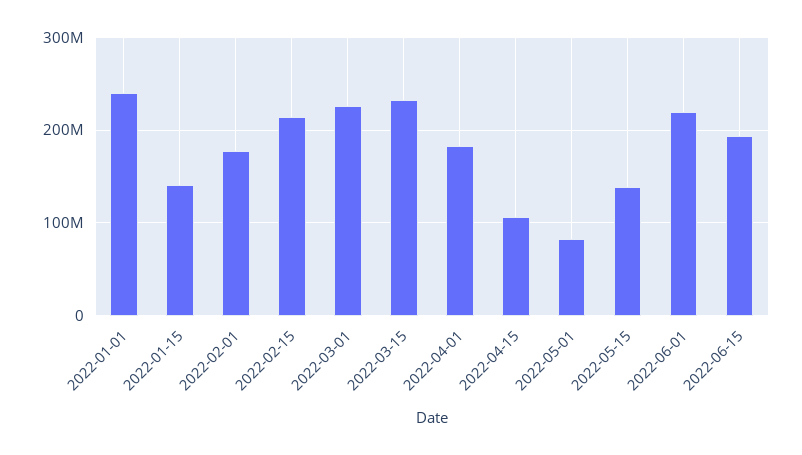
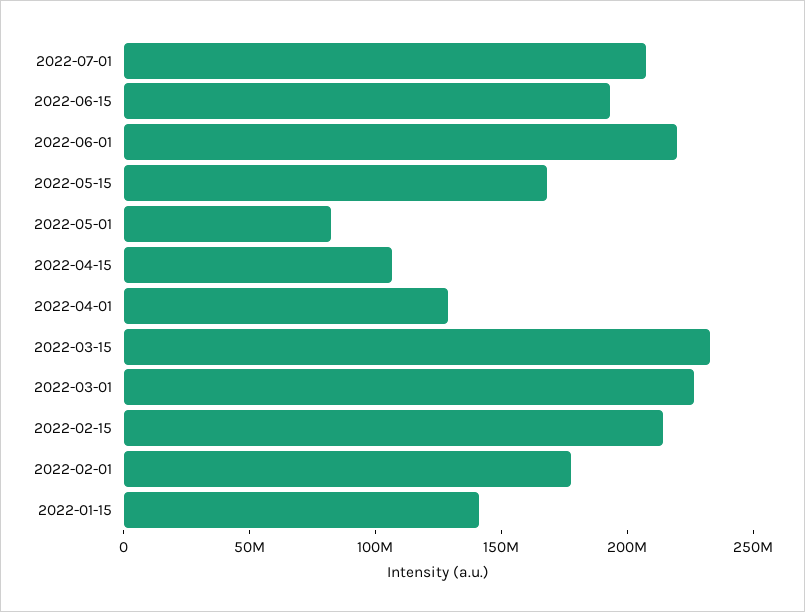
2022-01-01: 240000000 -> none
2022-04-01: 180000000 -> 130000000
2022-05-15: 140000000 -> 170000000
2022-07-01: none -> 210000000

